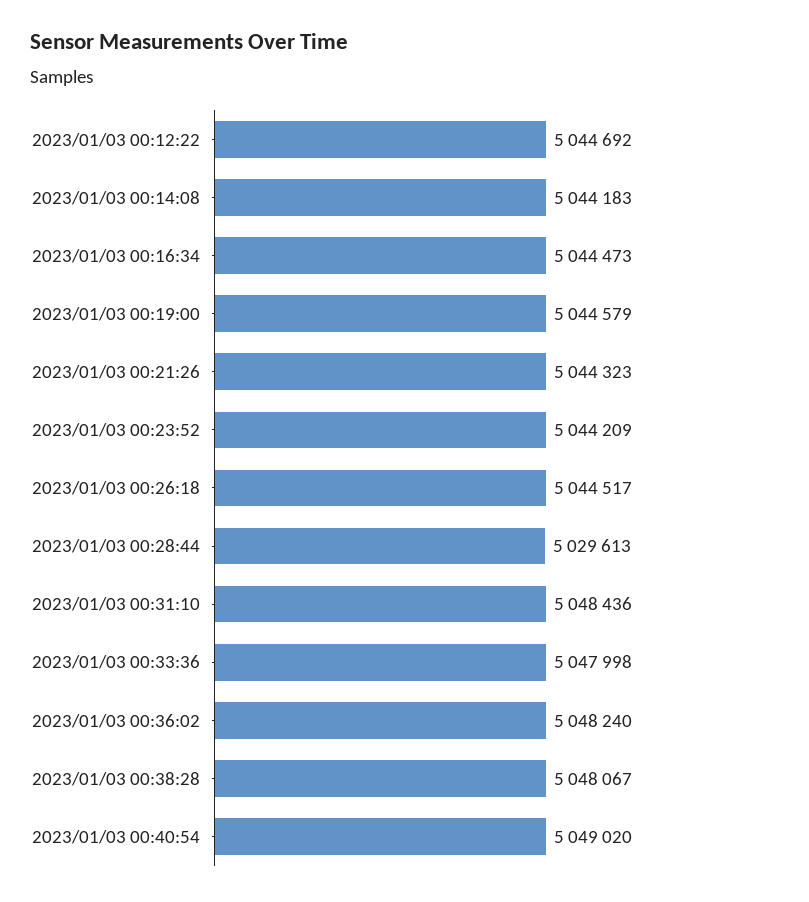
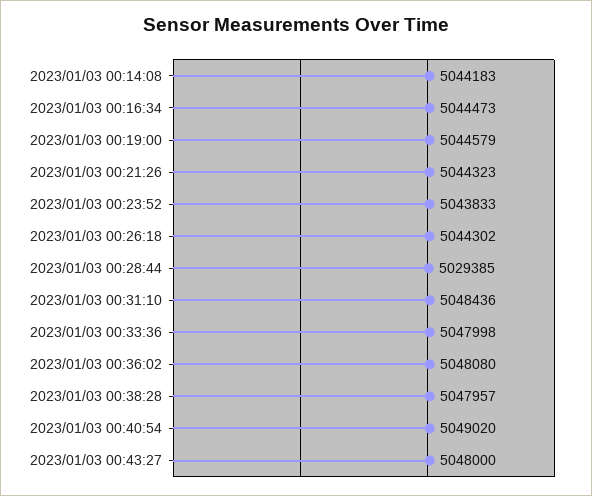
2023/01/03 00:12:22: 5044692 -> none
2023/01/03 00:23:52: 5044209 -> 5043833
2023/01/03 00:26:18: 5044517 -> 5044302
2023/01/03 00:28:44: 5029613 -> 5029385
2023/01/03 00:36:02: 5048240 -> 5048080
2023/01/03 00:38:28: 5048067 -> 5047957
2023/01/03 00:43:27: none -> 5048000

